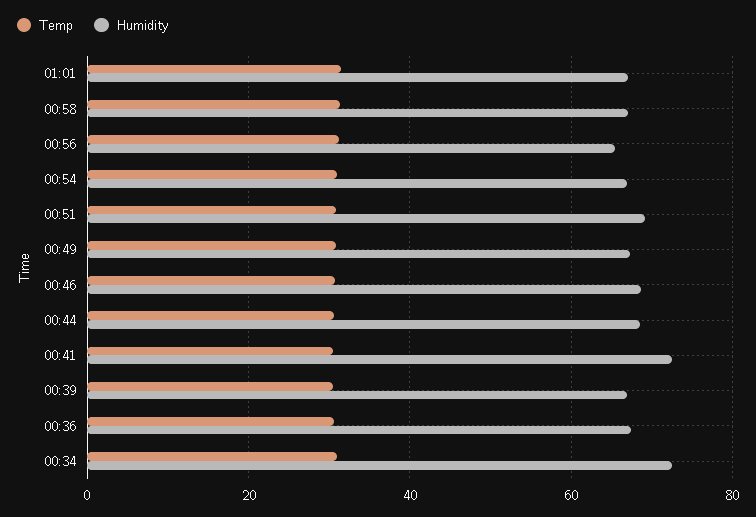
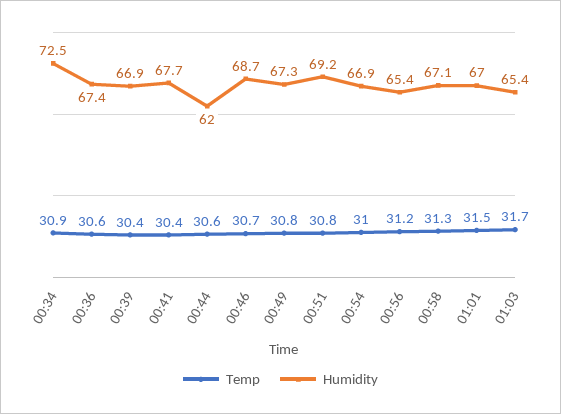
Humidity, 00:44: 68 -> 62
Humidity, 00:41: 72 -> 67.7
Temp, 01:03: none -> 31.7
Humidity, 01:03: none -> 65.4

